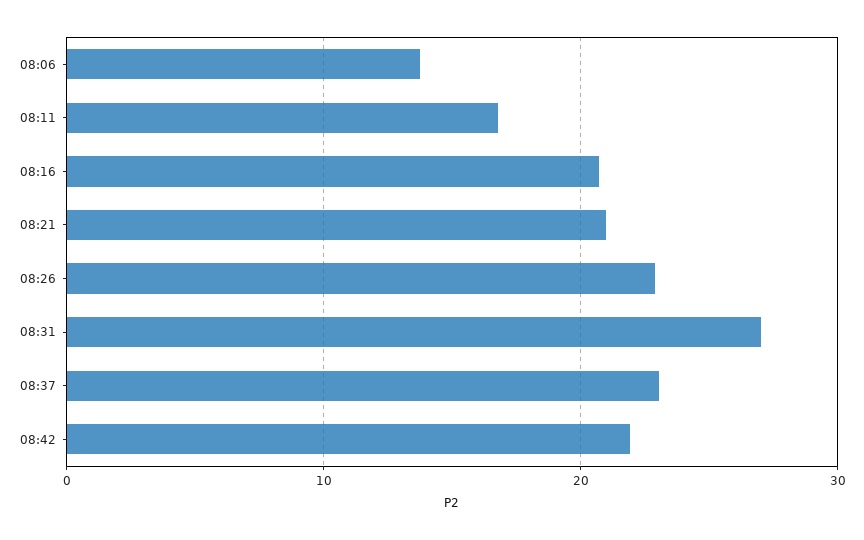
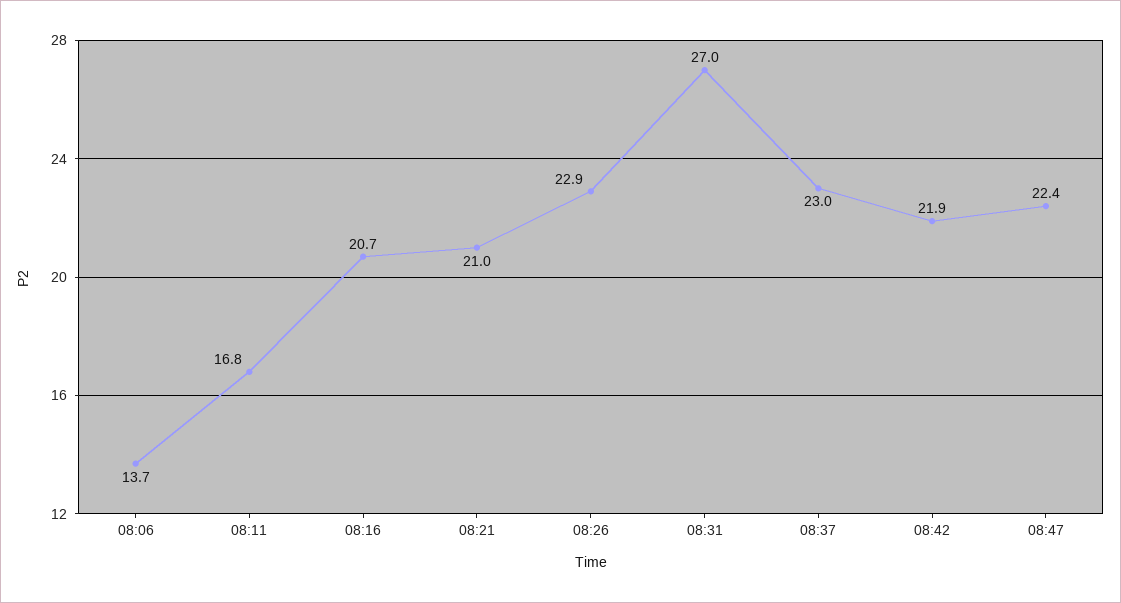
08:47: none -> 22.4

